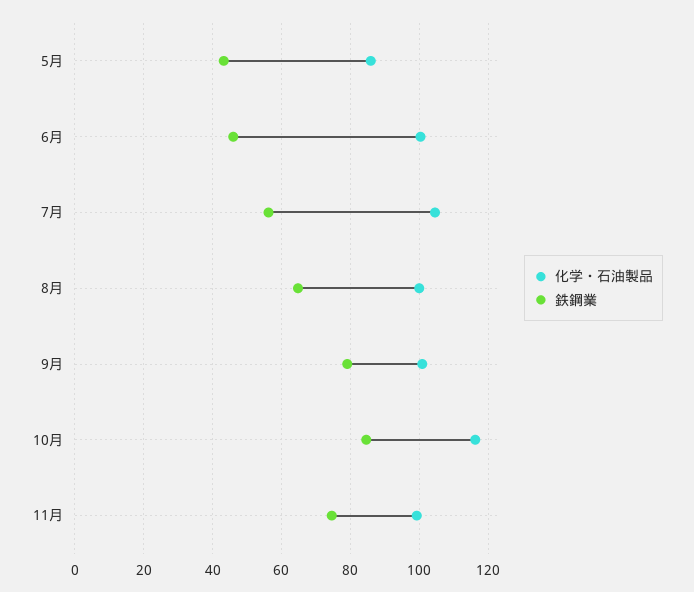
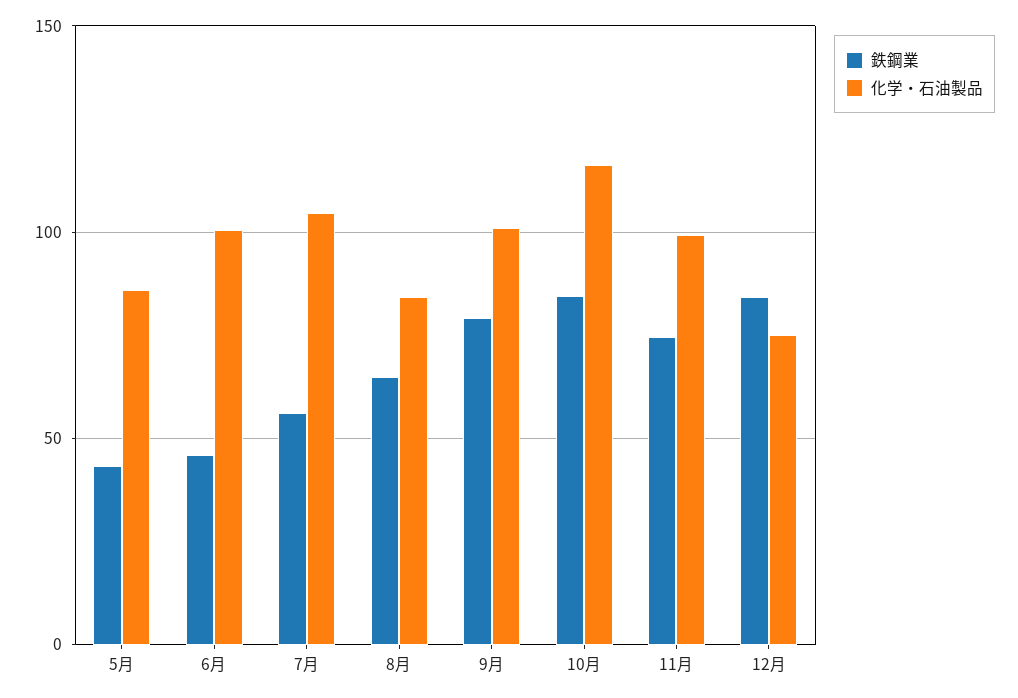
化学・石油製品, 8月: 100 -> 85
鉄鋼業, 12月: none -> 85
化学・石油製品, 12月: none -> 75

